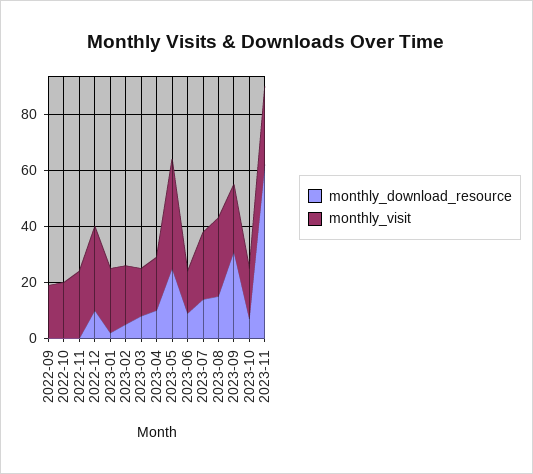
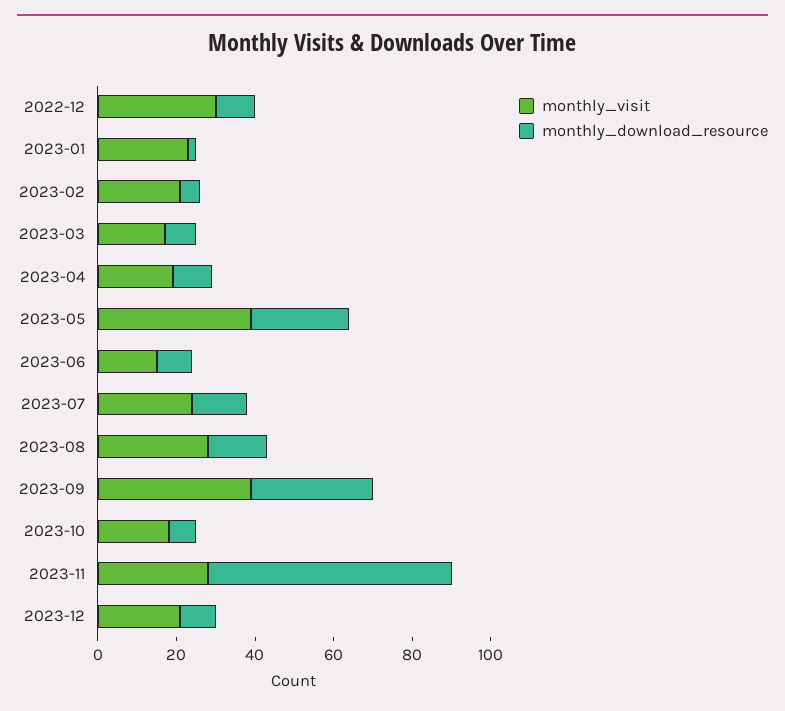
monthly_download_resource, 2022-09: 0 -> none
monthly_visit, 2022-09: 20 -> none
monthly_download_resource, 2022-10: 0 -> none
monthly_visit, 2022-10: 20 -> none
monthly_download_resource, 2022-11: 0 -> none
monthly_visit, 2022-11: 25 -> none
monthly_visit, 2023-09: 25 -> 40
monthly_visit, 2023-12: none -> 20
monthly_download_resource, 2023-12: none -> 10

